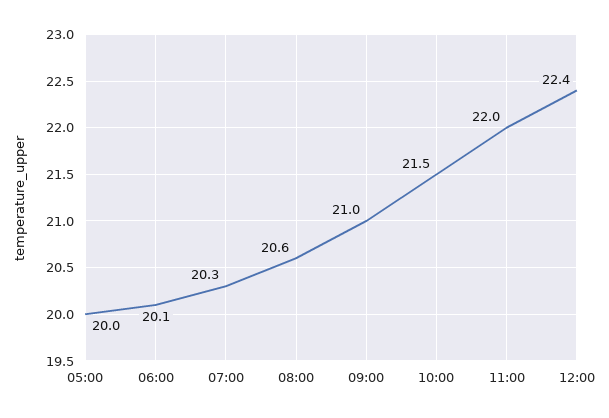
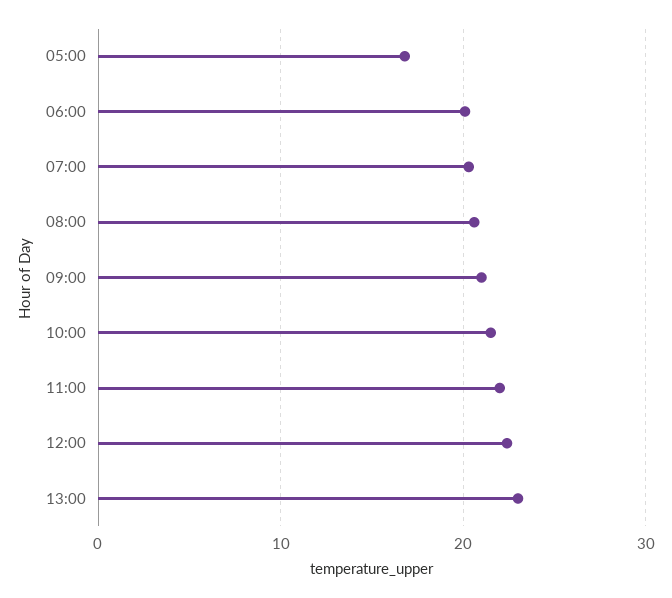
05:00: 20 -> 17
13:00: none -> 23

